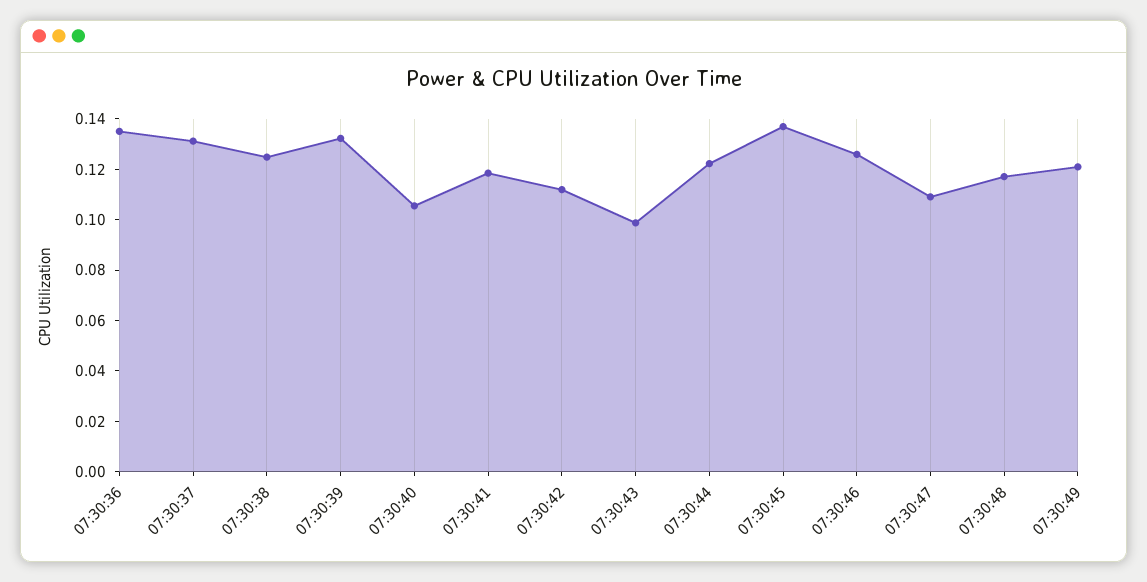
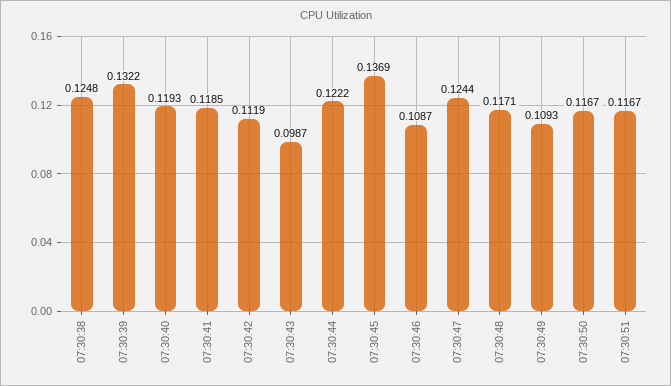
07:30:36: 0.135 -> none
07:30:37: 0.13 -> none
07:30:40: 0.105 -> 0.1193
07:30:46: 0.125 -> 0.1087
07:30:47: 0.11 -> 0.1244
07:30:49: 0.12 -> 0.1093
07:30:50: none -> 0.1167
07:30:51: none -> 0.1167

